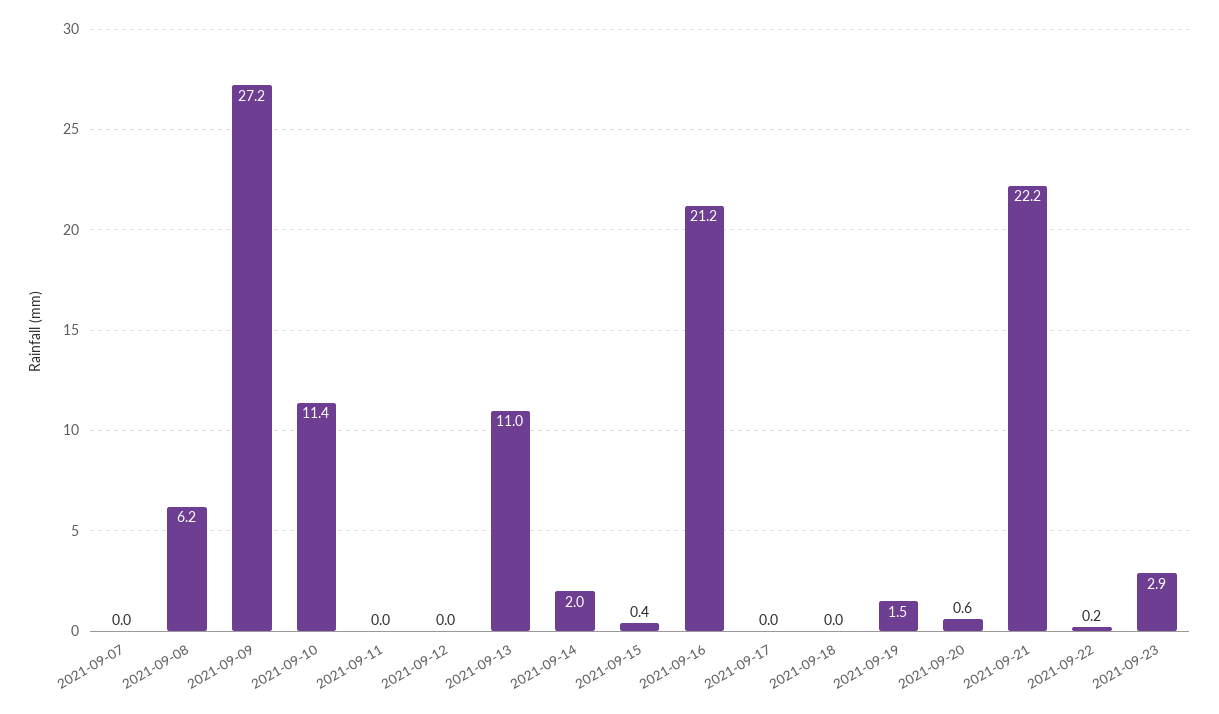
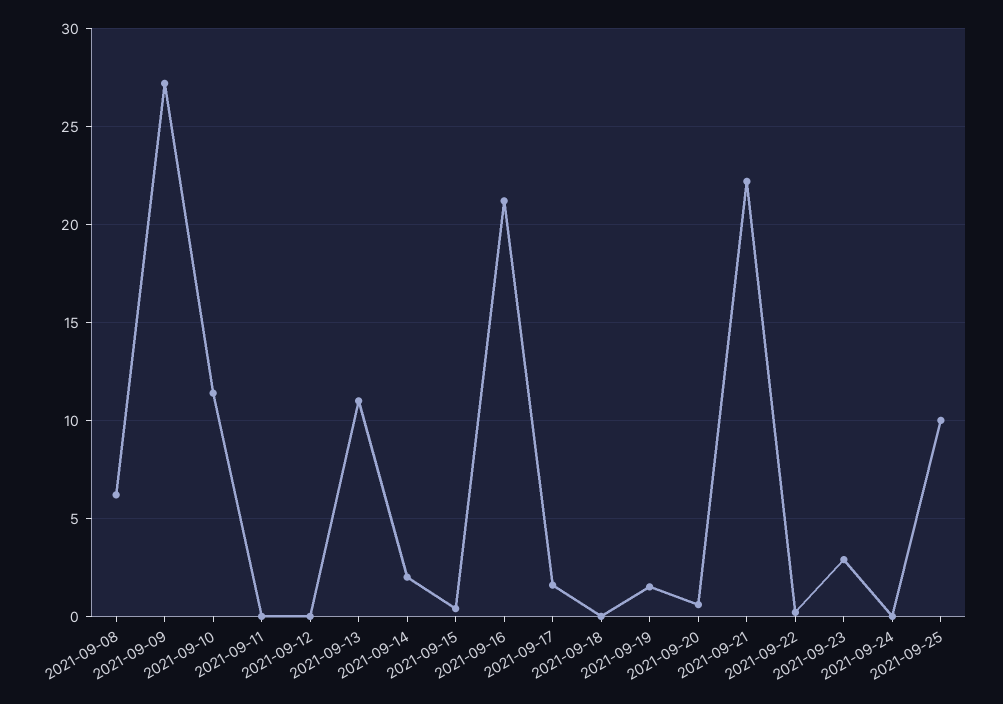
2021-09-07: 0 -> none
2021-09-17: 0 -> 1.5
2021-09-24: none -> 0
2021-09-25: none -> 10

